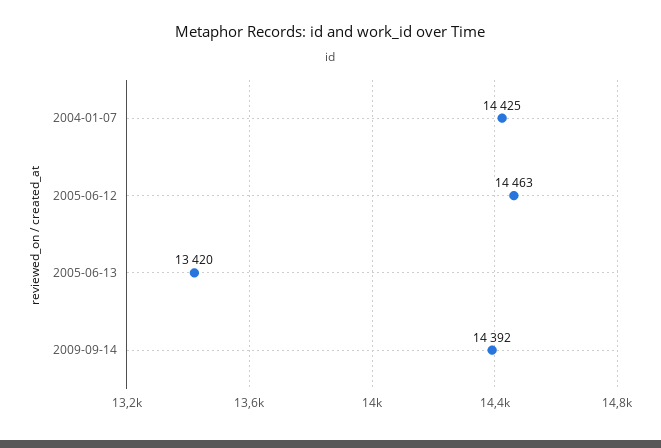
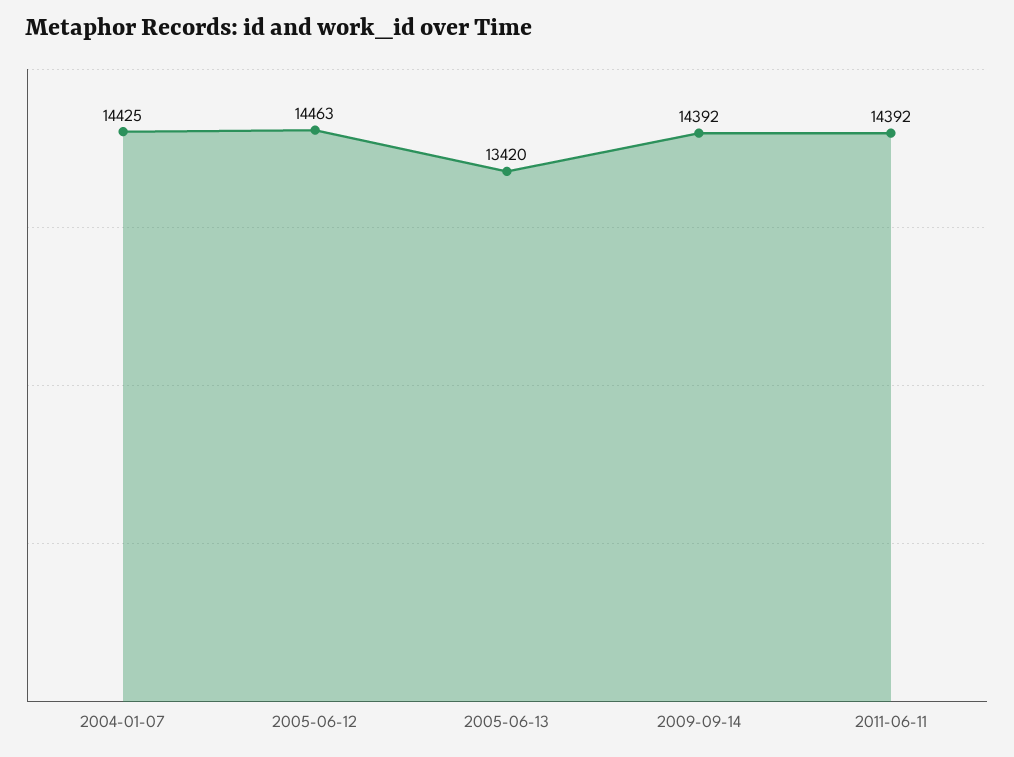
2011-06-11: none -> 14392

